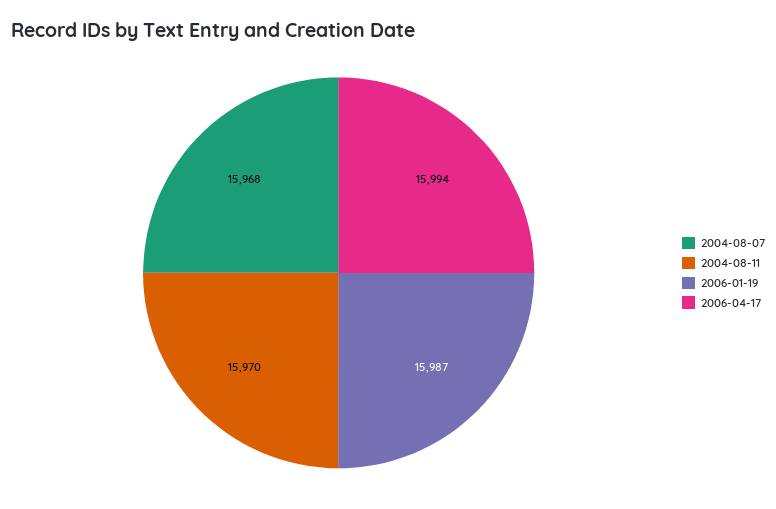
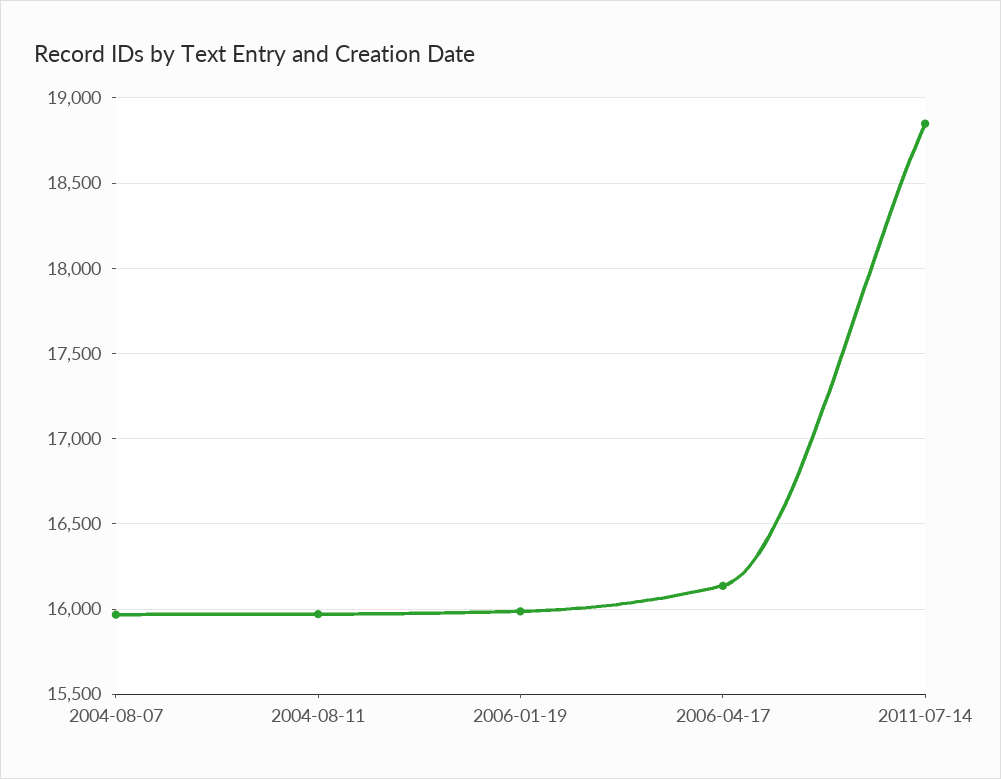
2006-04-17: 15994 -> 16150
2011-07-14: none -> 18850

